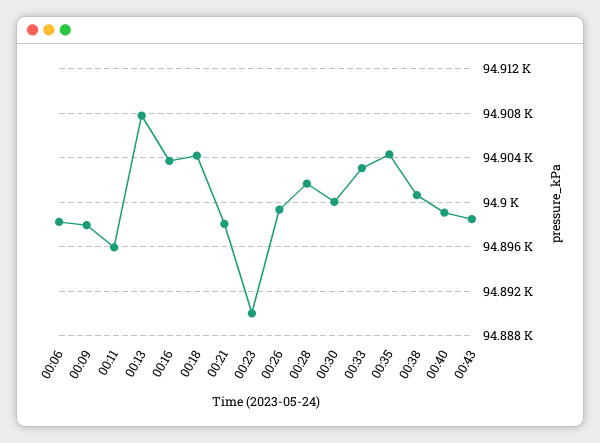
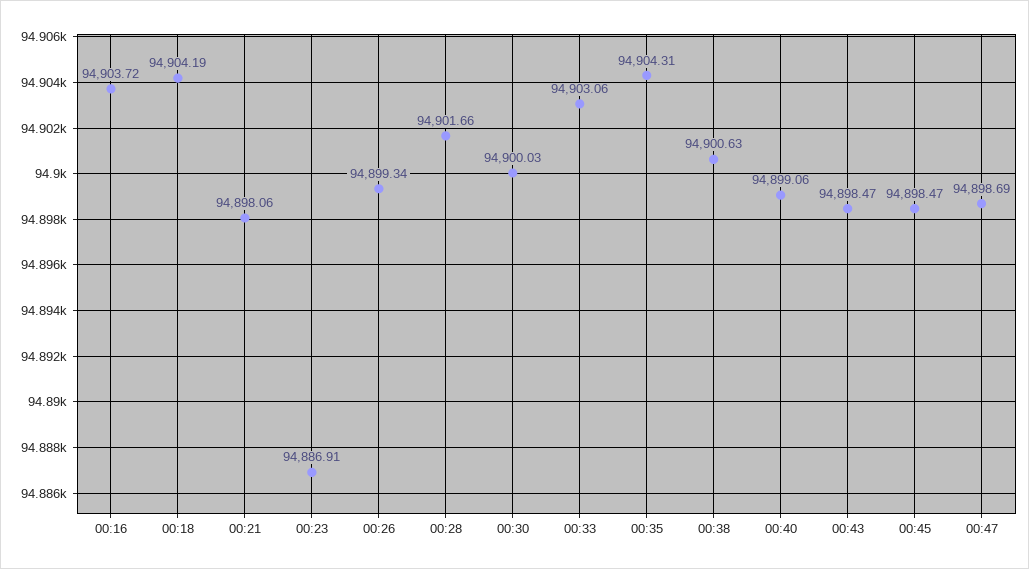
00:06: 94898 -> none
00:09: 94898 -> none
00:11: 94896 -> none
00:13: 94908 -> none
00:23: 94890 -> 94886.91
00:45: none -> 94898.47
00:47: none -> 94898.69

